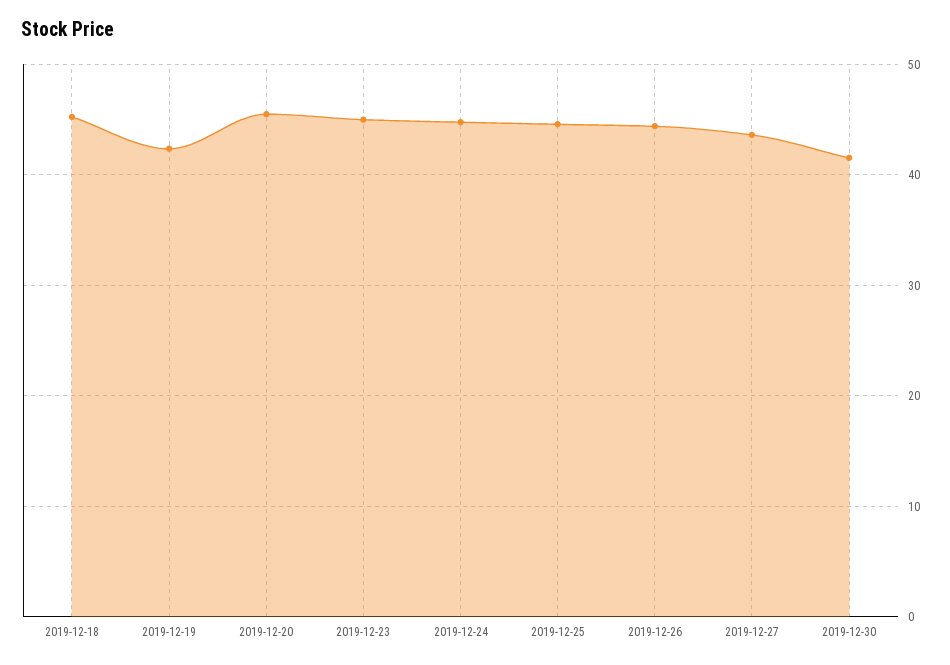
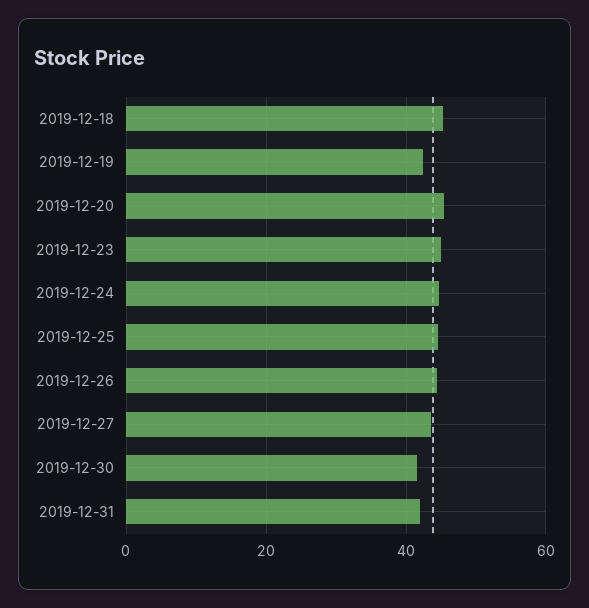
2019-12-31: none -> 42

